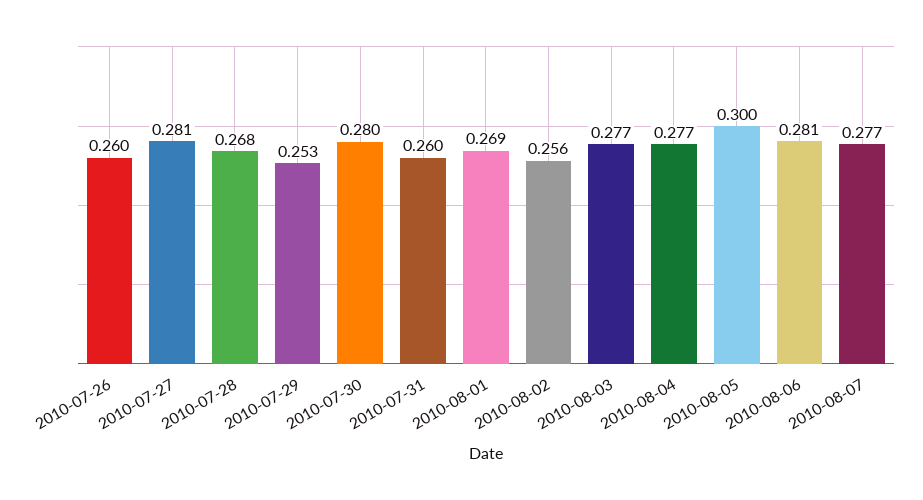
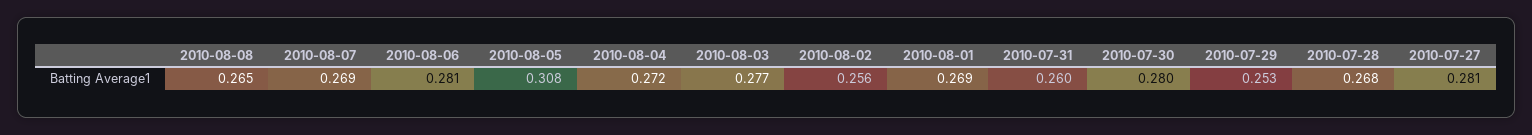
2010-07-26: 0.26 -> none
2010-08-04: 0.277 -> 0.272
2010-08-05: 0.3 -> 0.308
2010-08-07: 0.277 -> 0.269
2010-08-08: none -> 0.265

